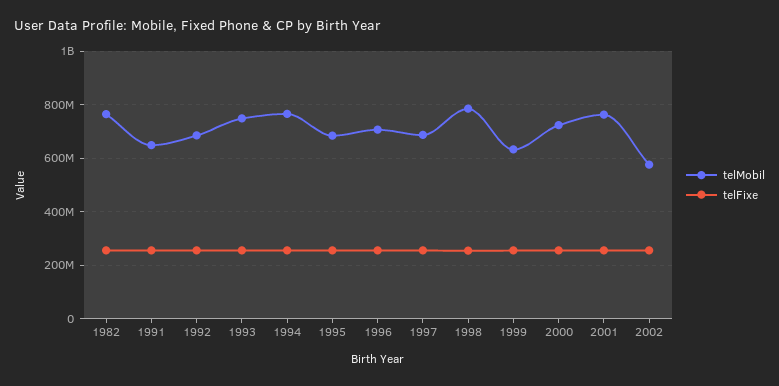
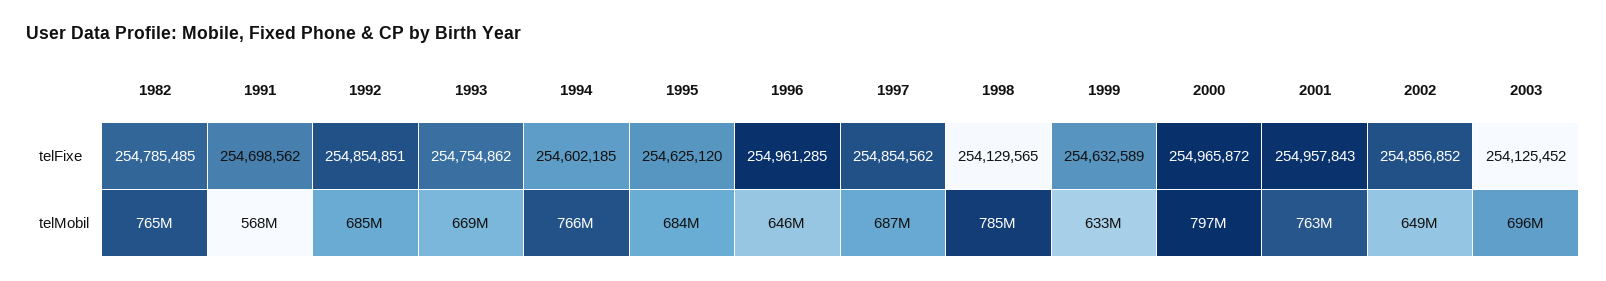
telMobil, 1991: 650000000 -> 568000000
telMobil, 1993: 750000000 -> 669000000
telMobil, 1996: 700000000 -> 646000000
telMobil, 2000: 725000000 -> 797000000
telMobil, 2002: 575000000 -> 649000000
telFixe, 2003: none -> 254125452
telMobil, 2003: none -> 696000000

